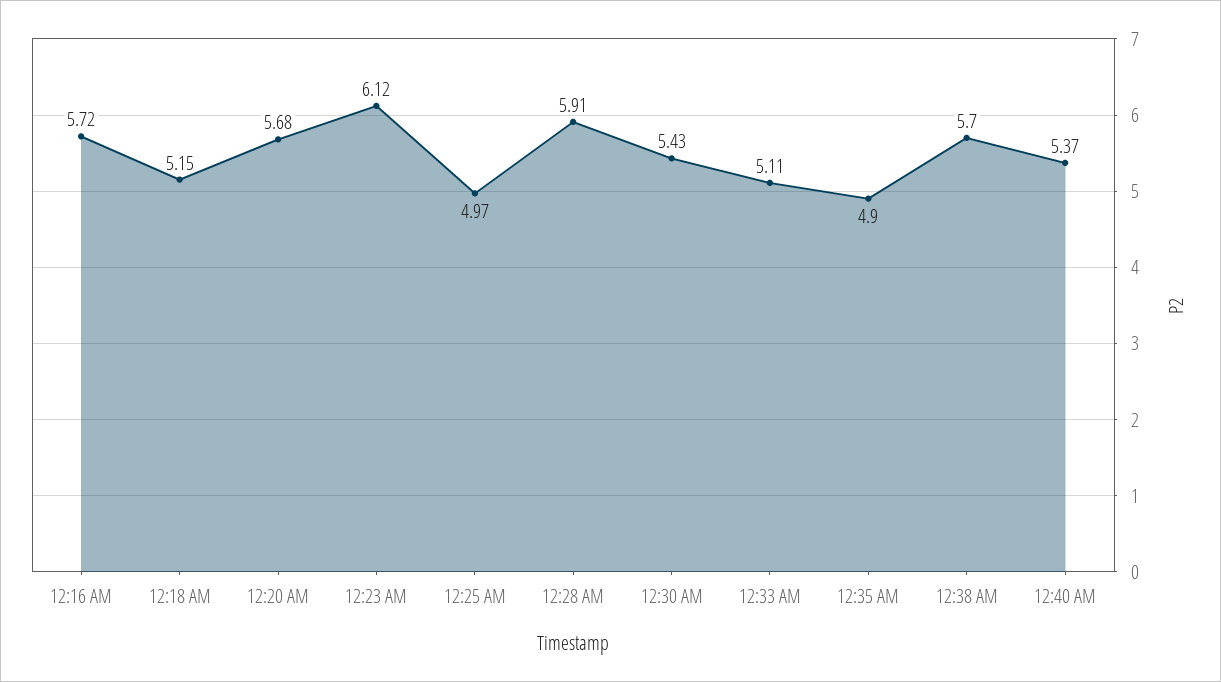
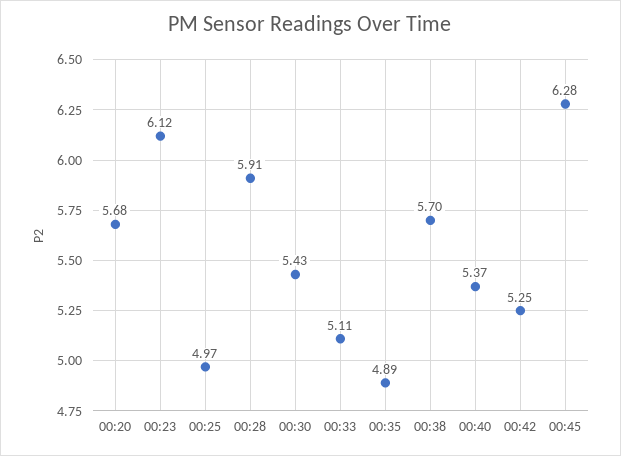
12:16 AM: 5.72 -> none
12:18 AM: 5.15 -> none
12:35 AM: 4.9 -> 4.89
00:42: none -> 5.25
00:45: none -> 6.28

